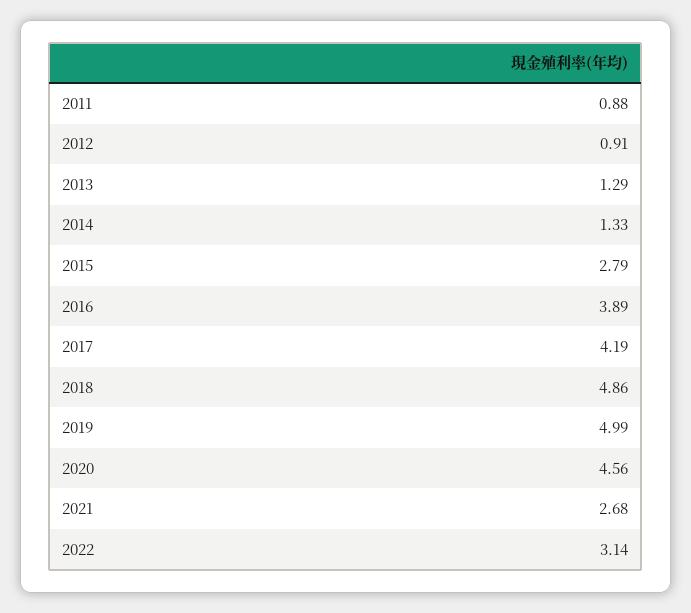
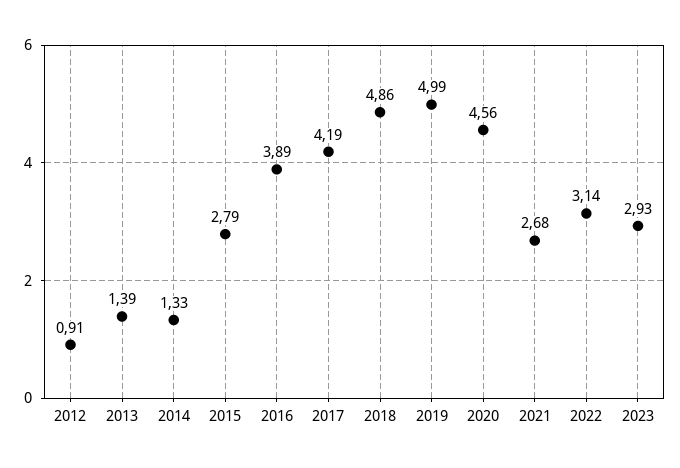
2011: 0.88 -> none
2013: 1.29 -> 1.39
2023: none -> 2.93

